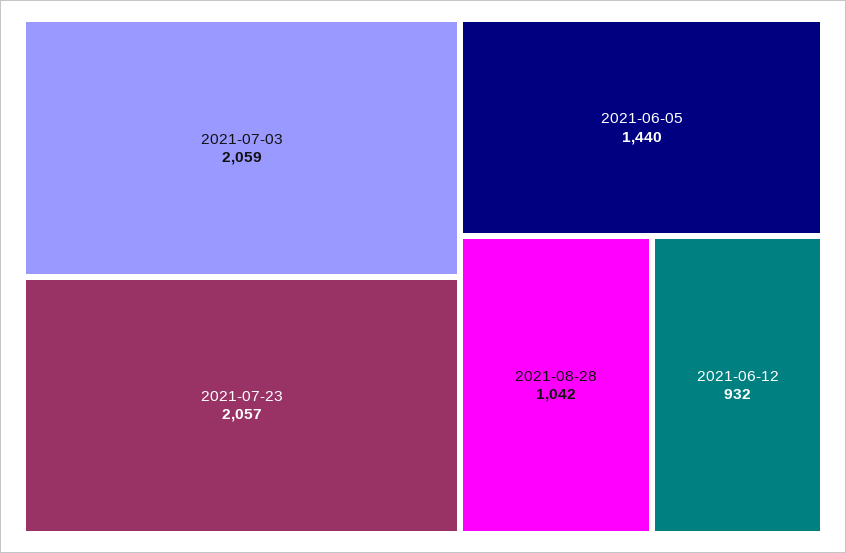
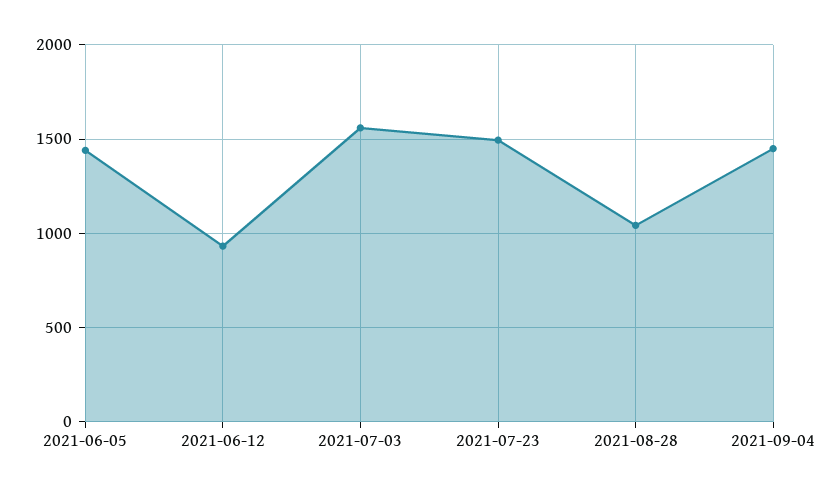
2021-07-03: 2059 -> 1550
2021-07-23: 2057 -> 1500
2021-09-04: none -> 1450

